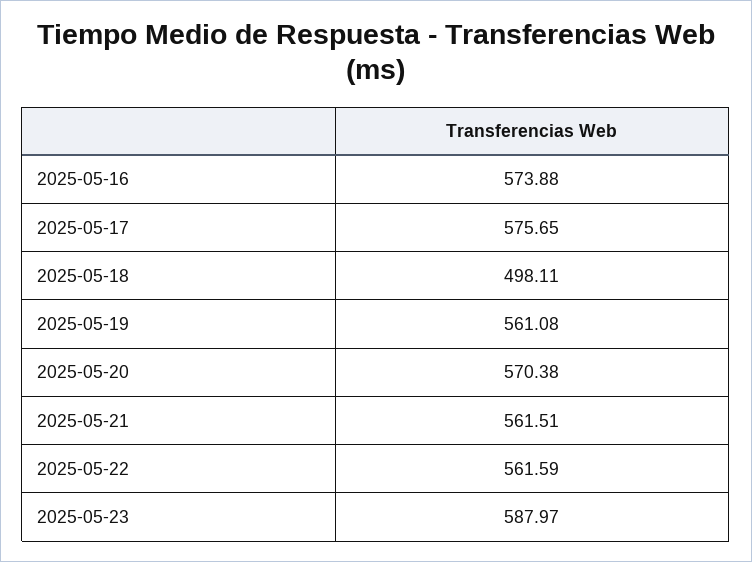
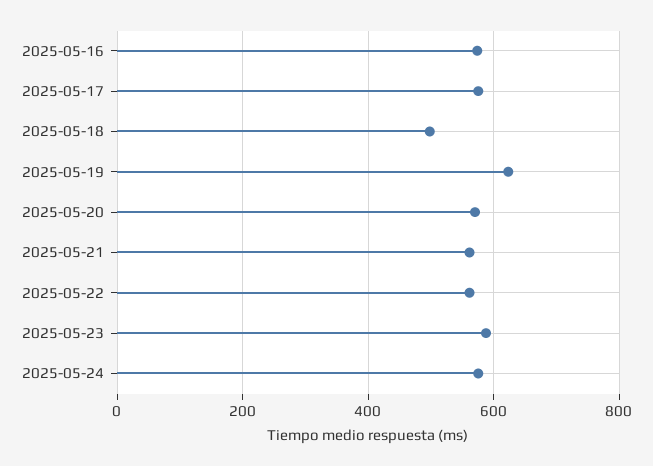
2025-05-19: 561.08 -> 620
2025-05-24: none -> 580

